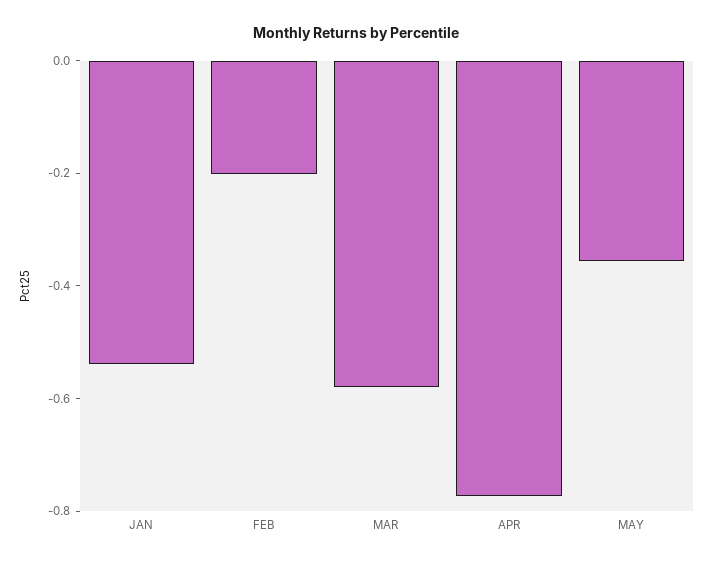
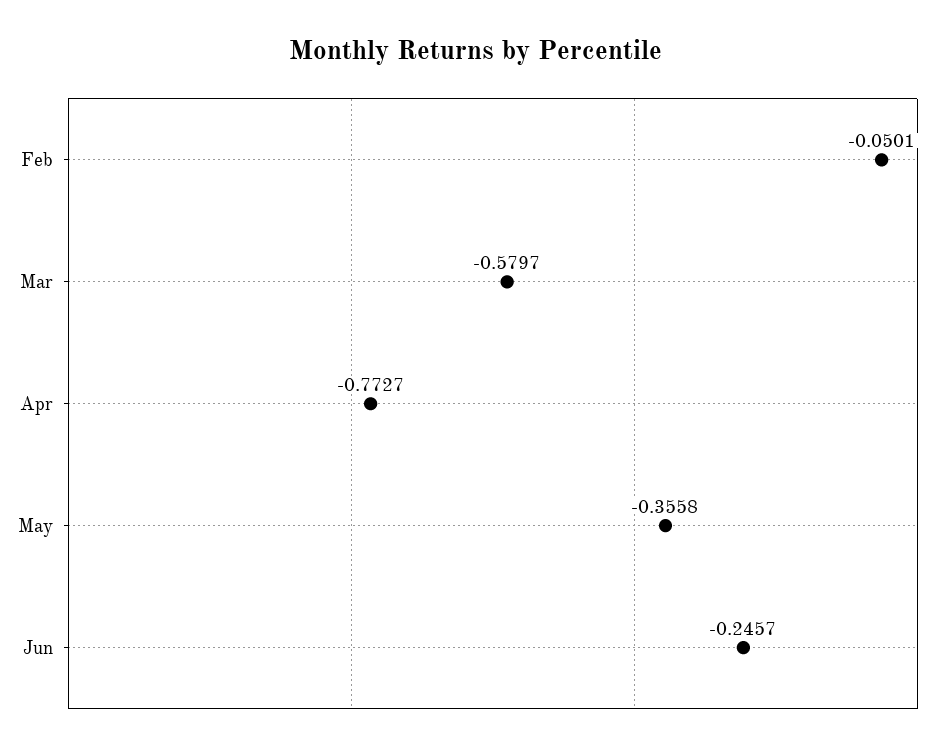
JAN: -0.55 -> none
FEB: -0.2 -> -0.0501
Jun: none -> -0.2457

